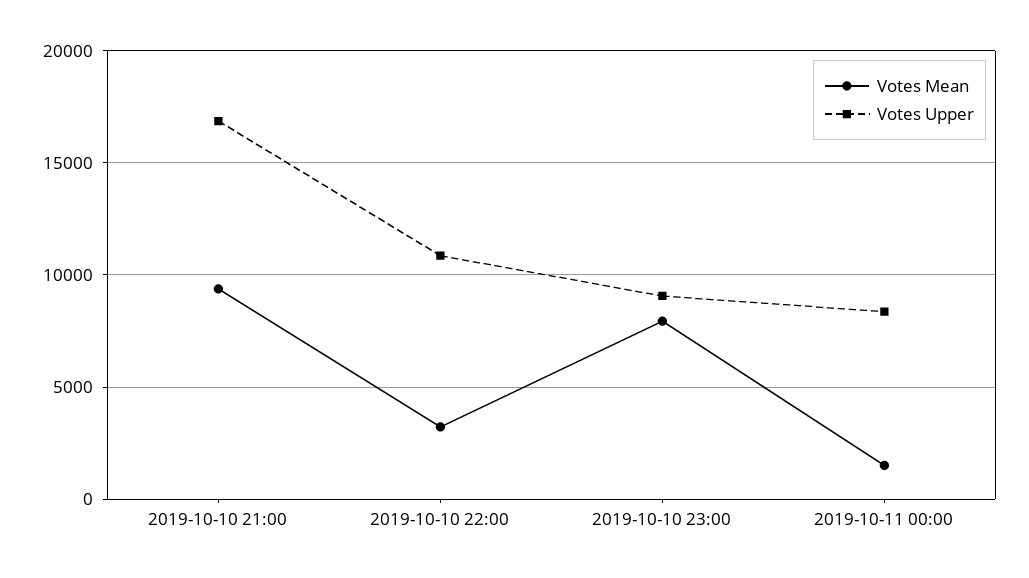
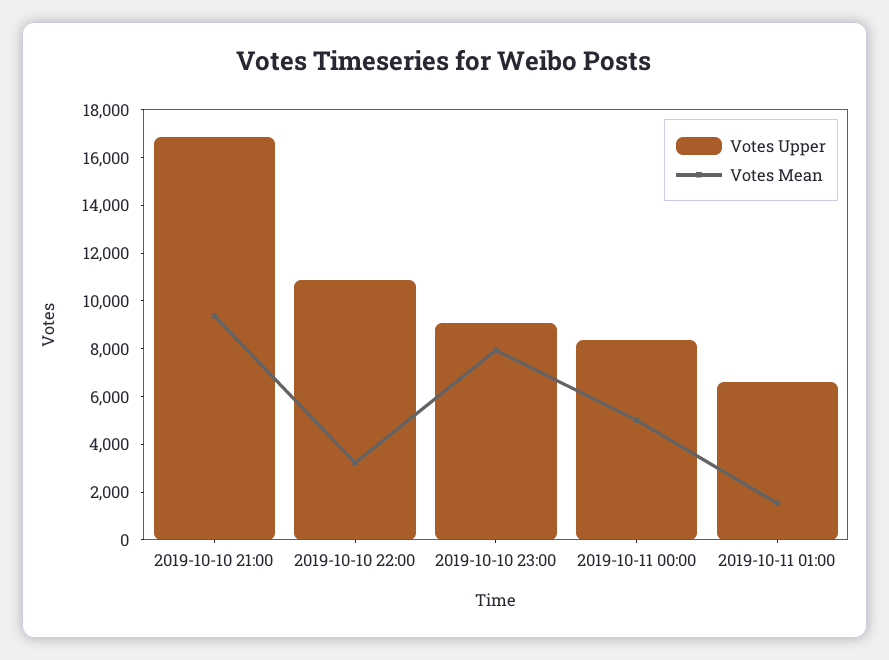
Votes Mean, 2019-10-11 00:00: 1500 -> 5000
Votes Upper, 2019-10-11 01:00: none -> 6500
Votes Mean, 2019-10-11 01:00: none -> 1500

